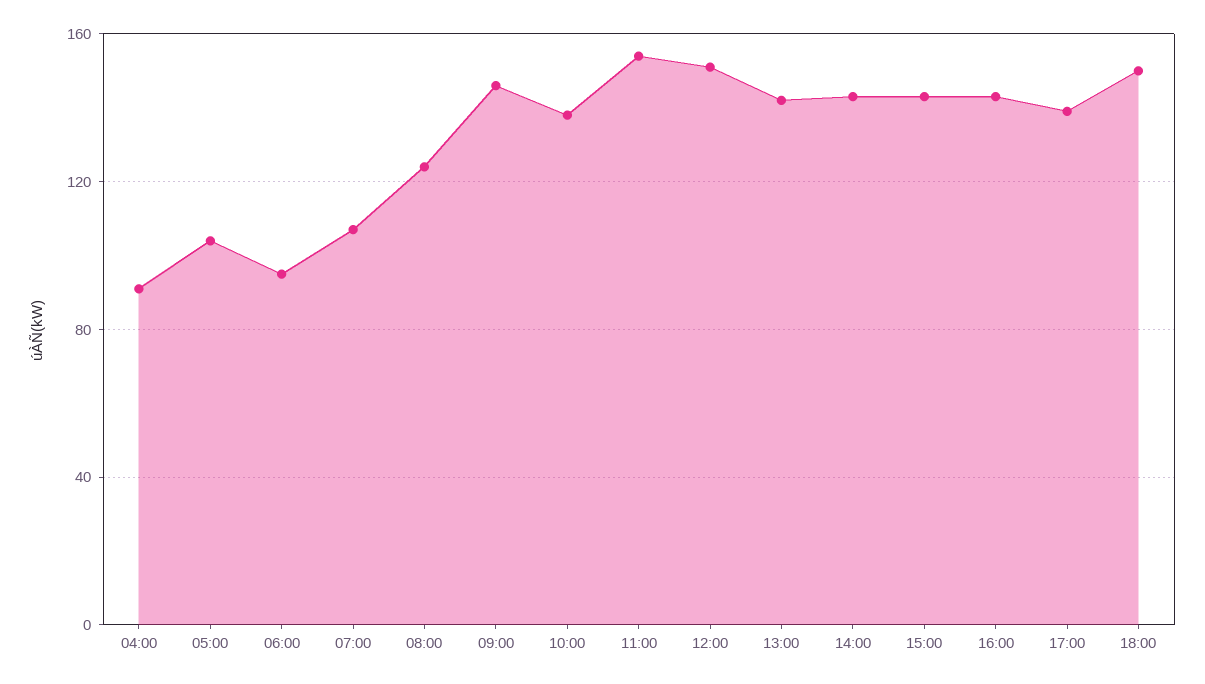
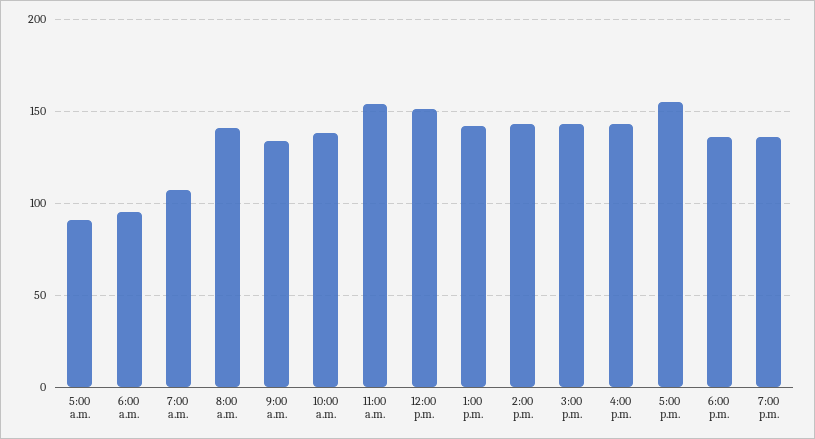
04:00: 90 -> none
05:00: 105 -> 90
08:00: 125 -> 140
09:00: 145 -> 135
17:00: 140 -> 155
18:00: 150 -> 135
7:00 p.m.: none -> 135

